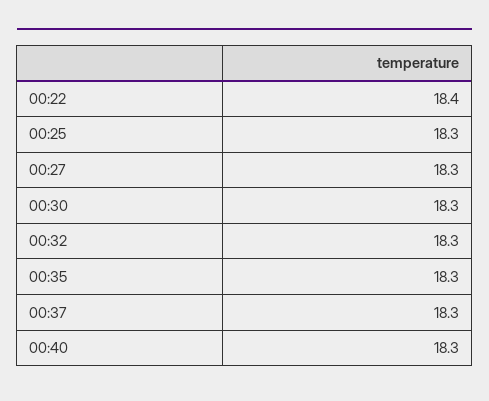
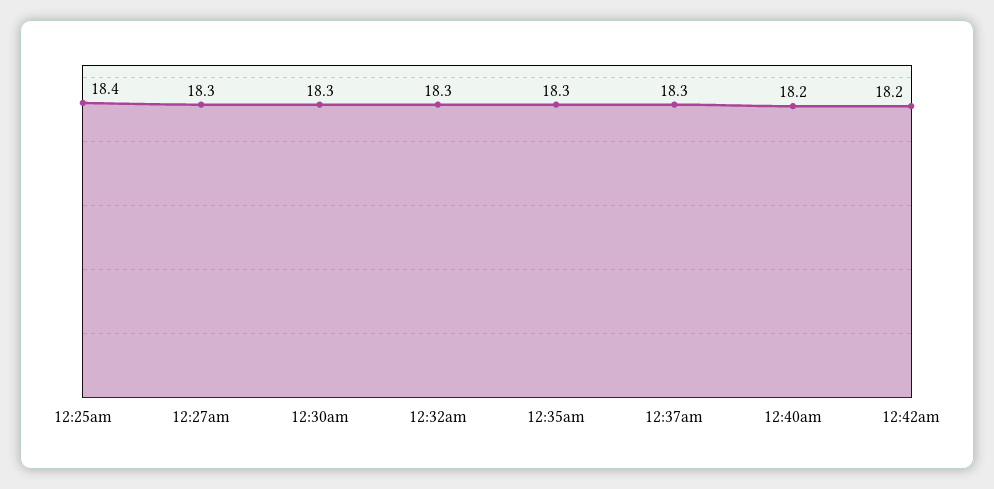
00:22: 18.4 -> none
00:25: 18.3 -> 18.4
00:40: 18.3 -> 18.2
12:42am: none -> 18.2

